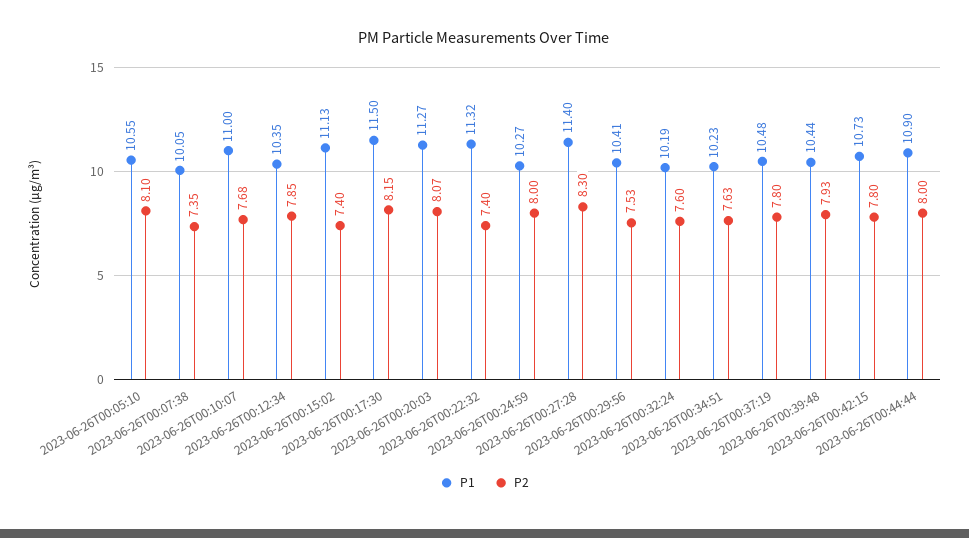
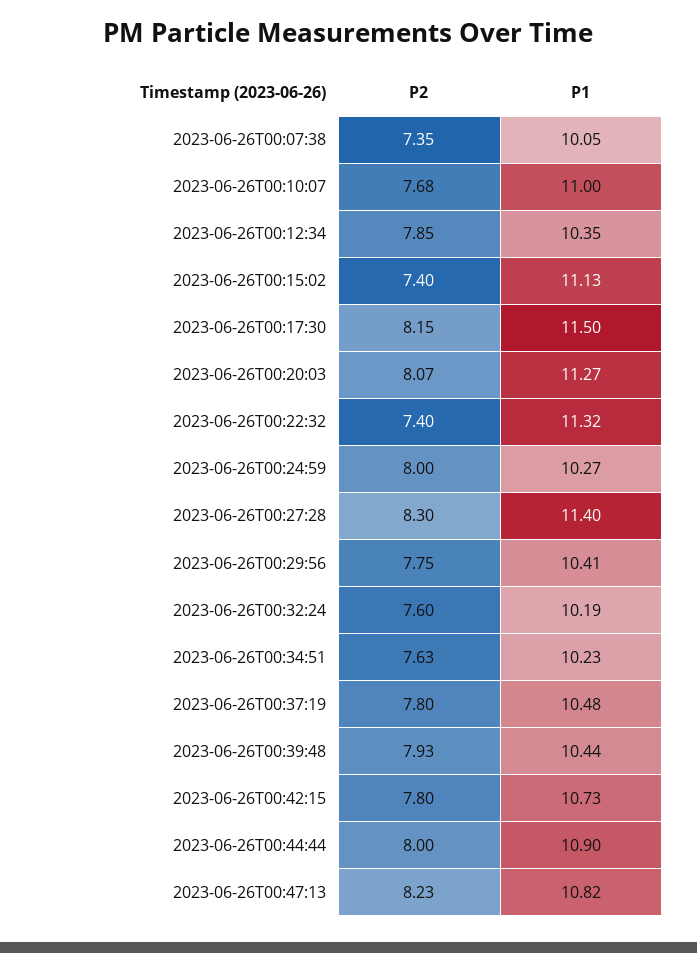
P1, 2023-06-26T00:05:10: 10.55 -> none
P2, 2023-06-26T00:05:10: 8.1 -> none
P2, 2023-06-26T00:29:56: 7.53 -> 7.75
P2, 2023-06-26T00:47:13: none -> 8.23
P1, 2023-06-26T00:47:13: none -> 10.82

